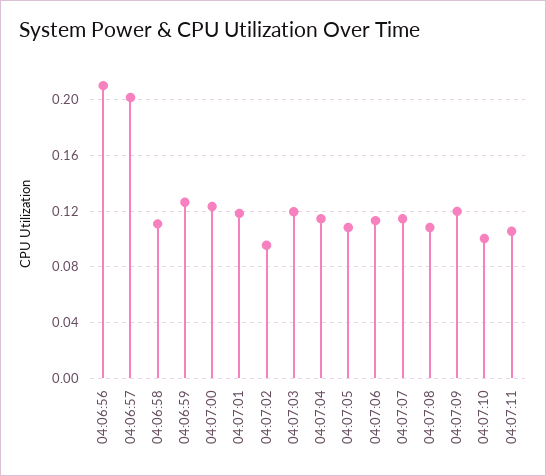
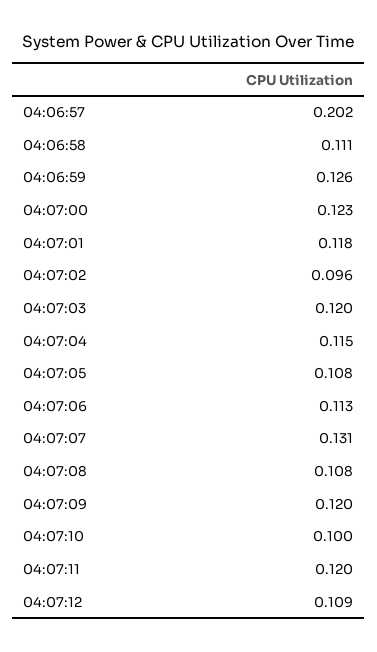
04:06:56: 0.21 -> none
04:07:07: 0.115 -> 0.131
04:07:11: 0.105 -> 0.12
04:07:12: none -> 0.109

